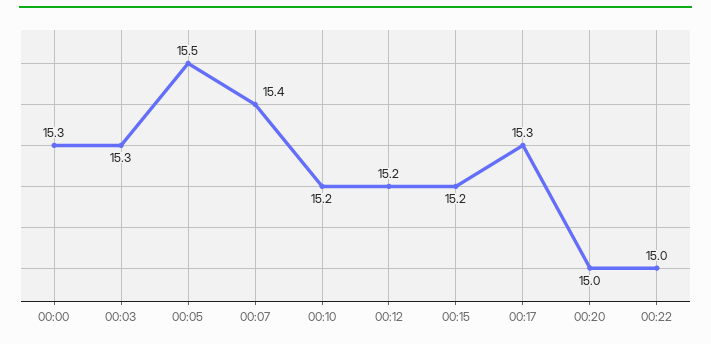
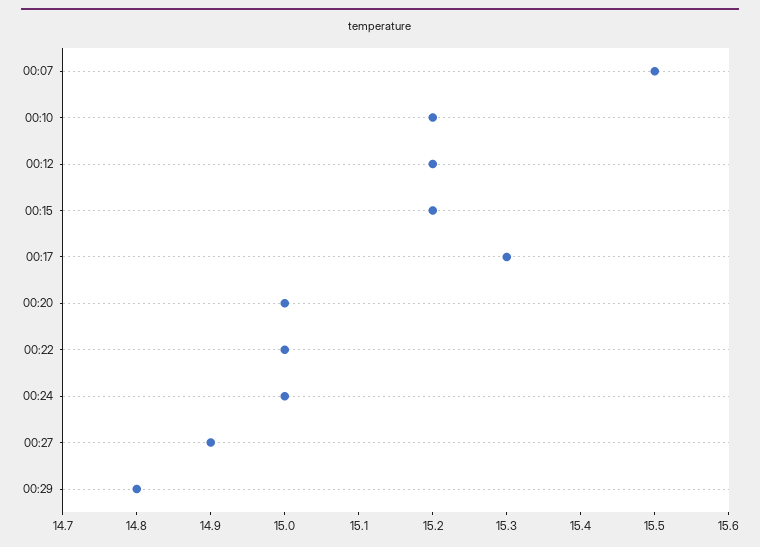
00:00: 15.3 -> none
00:03: 15.3 -> none
00:05: 15.5 -> none
00:07: 15.4 -> 15.5
00:24: none -> 15
00:27: none -> 14.9
00:29: none -> 14.8

